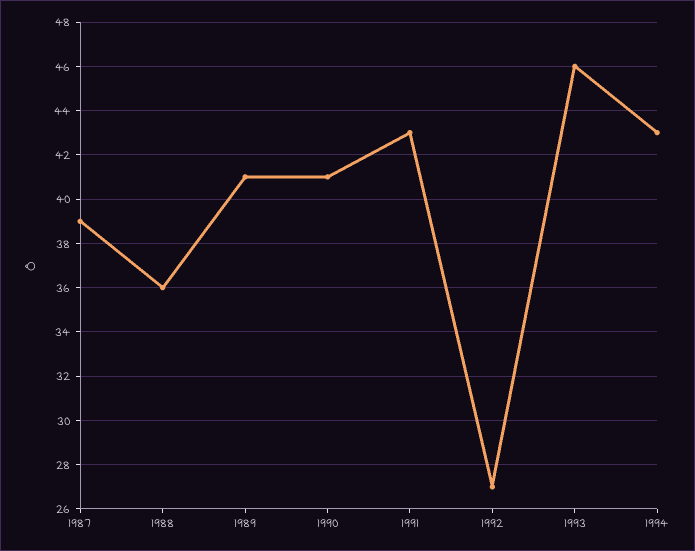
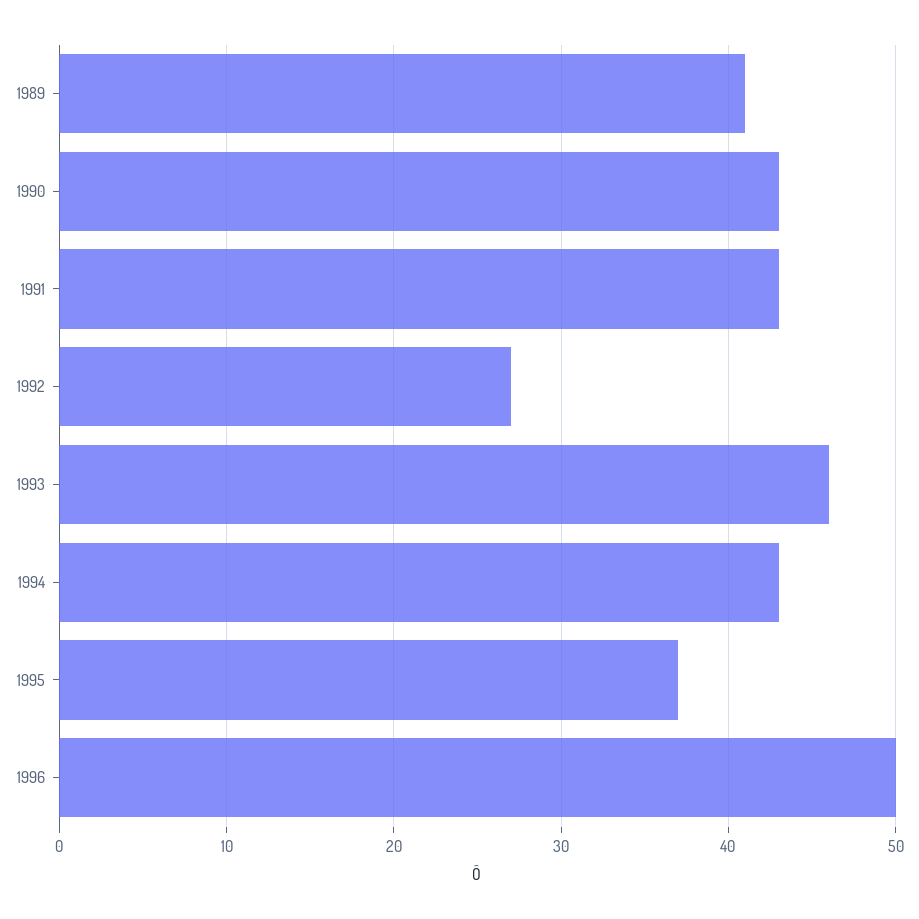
1987: 39 -> none
1988: 36 -> none
1990: 41 -> 43
1995: none -> 37
1996: none -> 50

